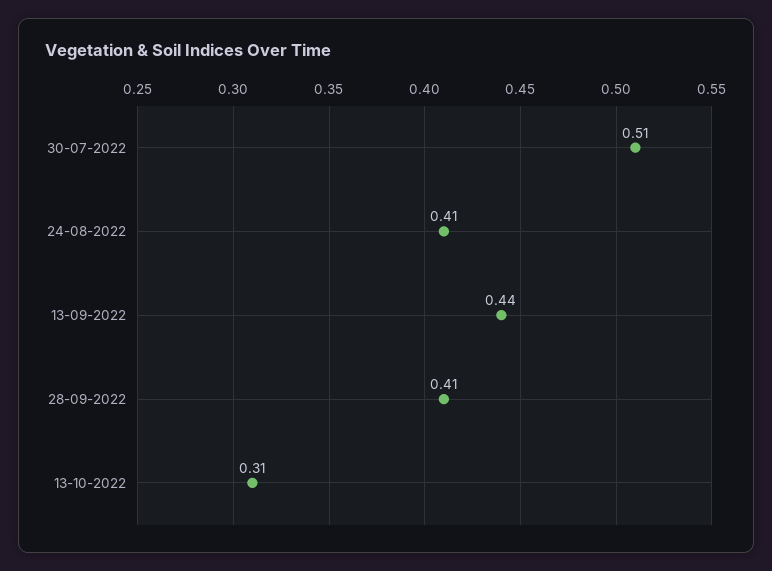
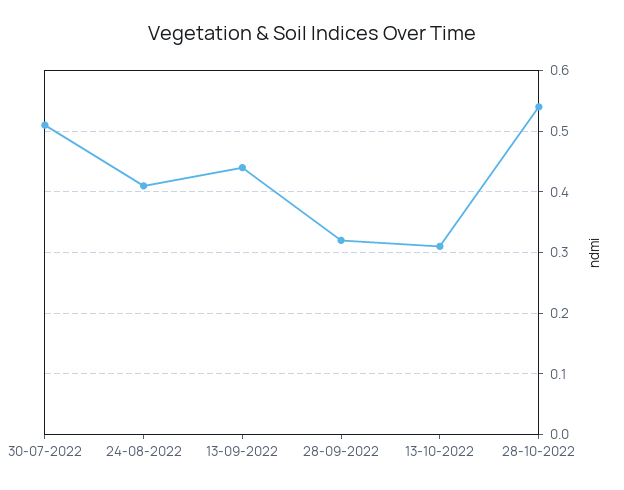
28-09-2022: 0.41 -> 0.32
28-10-2022: none -> 0.54

